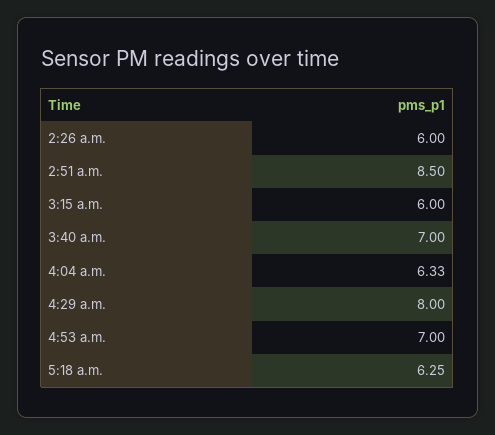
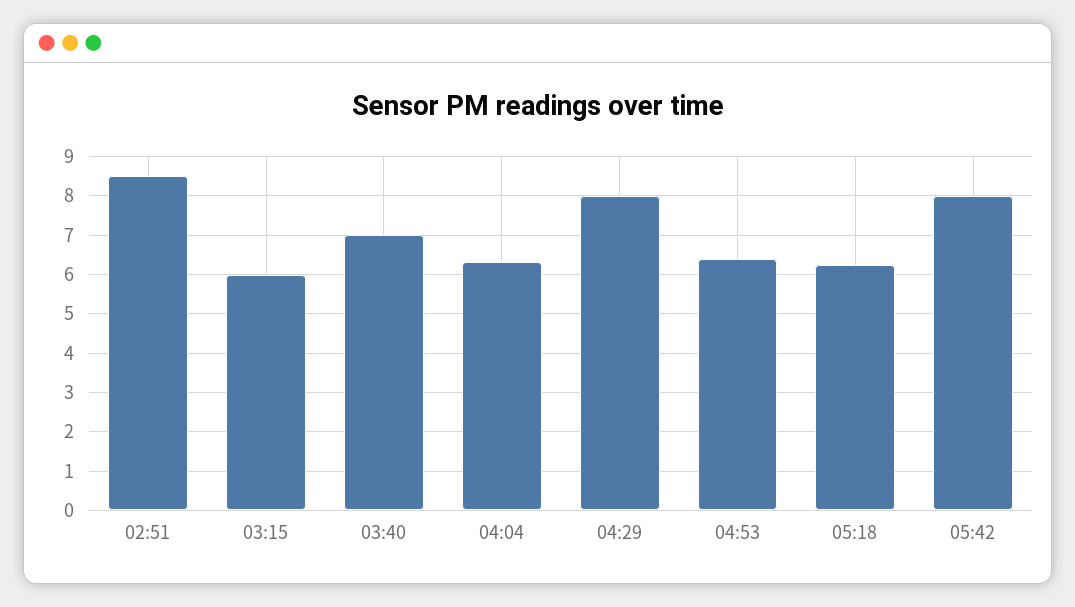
2:26 a.m.: 6 -> none
4:53 a.m.: 7 -> 6.4
05:42: none -> 8

